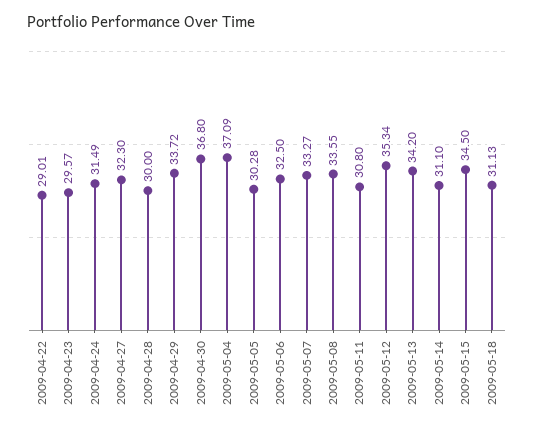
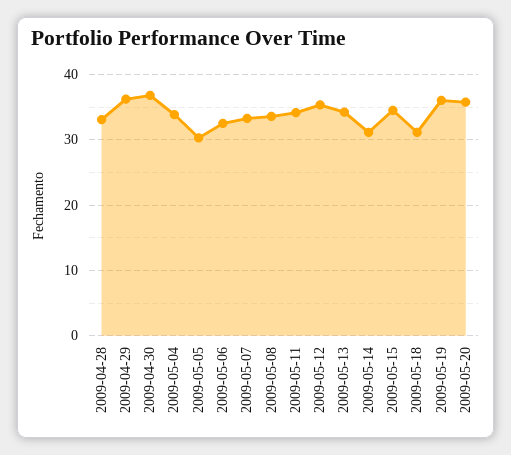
2009-04-22: 29.01 -> none
2009-04-23: 29.57 -> none
2009-04-24: 31.49 -> none
2009-04-27: 32.3 -> none
2009-04-28: 30 -> 33
2009-04-29: 33.72 -> 36
2009-05-04: 37.09 -> 34
2009-05-11: 30.8 -> 34
2009-05-19: none -> 36
2009-05-20: none -> 36

